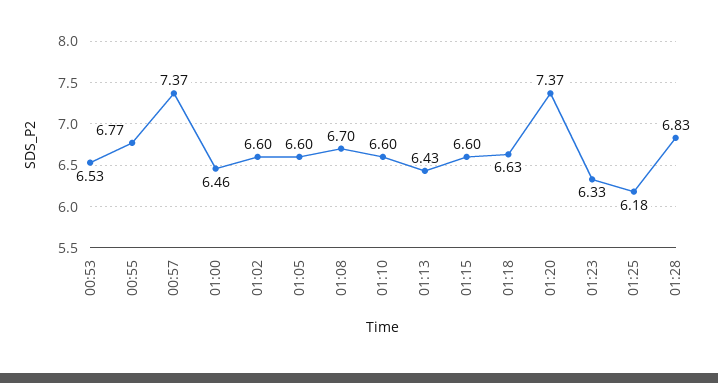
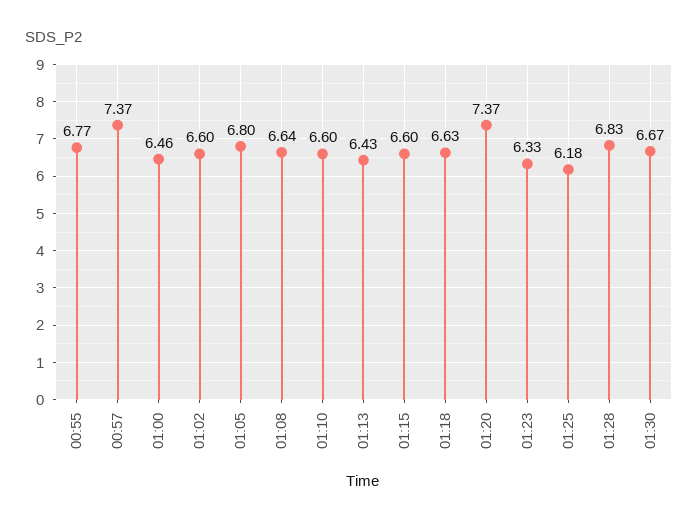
00:53: 6.53 -> none
01:05: 6.6 -> 6.8
01:08: 6.7 -> 6.64
01:30: none -> 6.67

